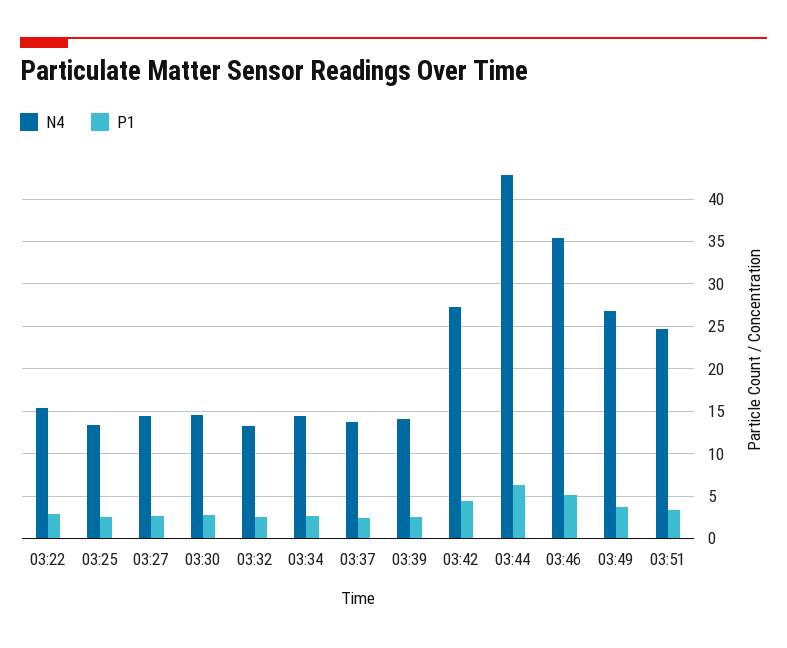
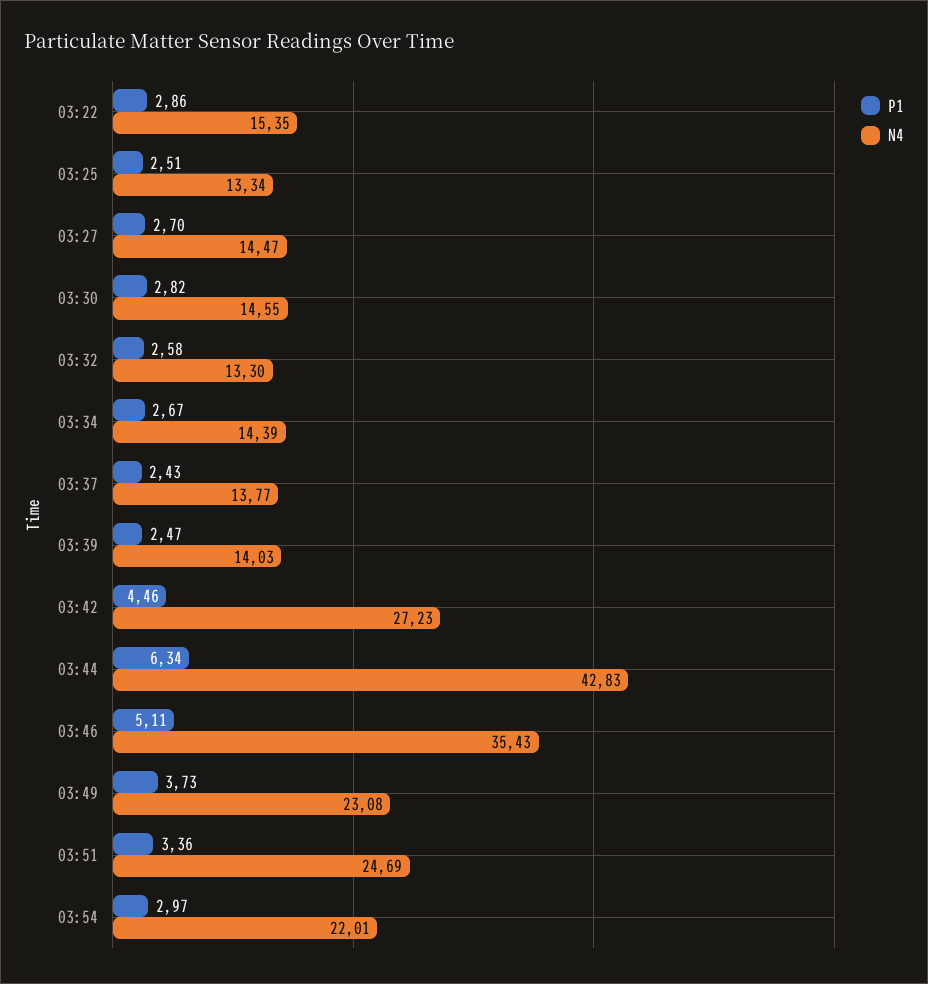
N4, 03:49: 27 -> 23.08
P1, 03:54: none -> 2.97
N4, 03:54: none -> 22.01

